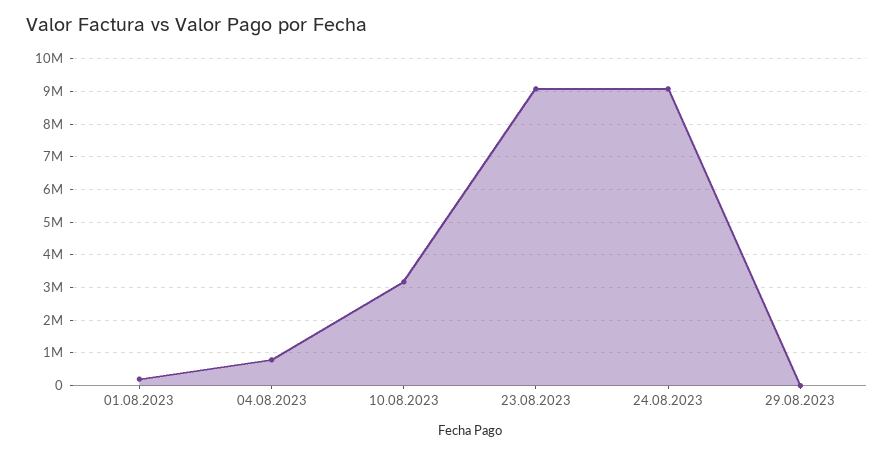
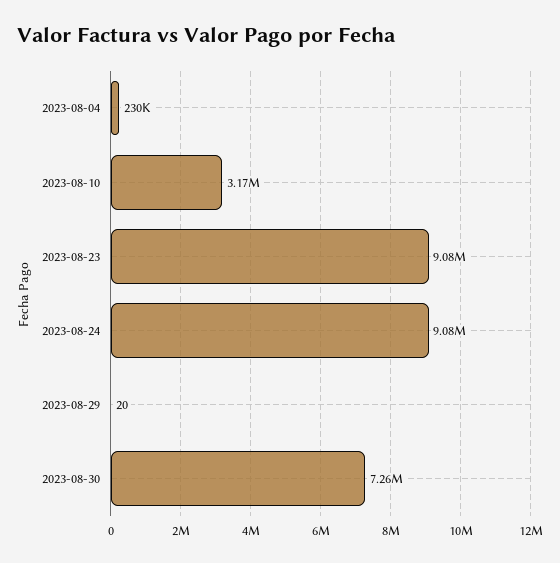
01.08.2023: 200000 -> none
04.08.2023: 800000 -> 230000
2023-08-30: none -> 7260000

